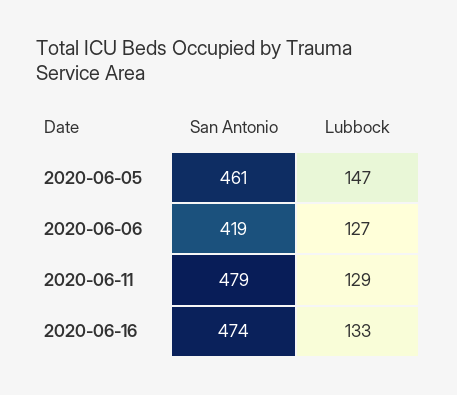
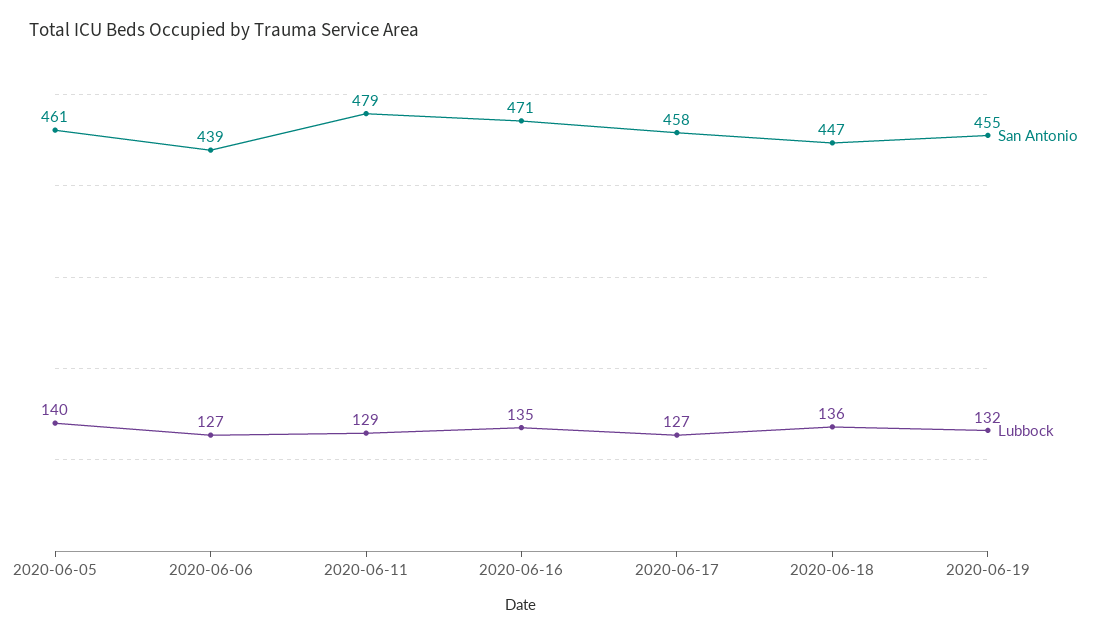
Lubbock, 2020-06-05: 147 -> 140
San Antonio, 2020-06-06: 419 -> 439
San Antonio, 2020-06-16: 474 -> 471
Lubbock, 2020-06-16: 133 -> 135
San Antonio, 2020-06-17: none -> 458
Lubbock, 2020-06-17: none -> 127
San Antonio, 2020-06-18: none -> 447
Lubbock, 2020-06-18: none -> 136
San Antonio, 2020-06-19: none -> 455
Lubbock, 2020-06-19: none -> 132

